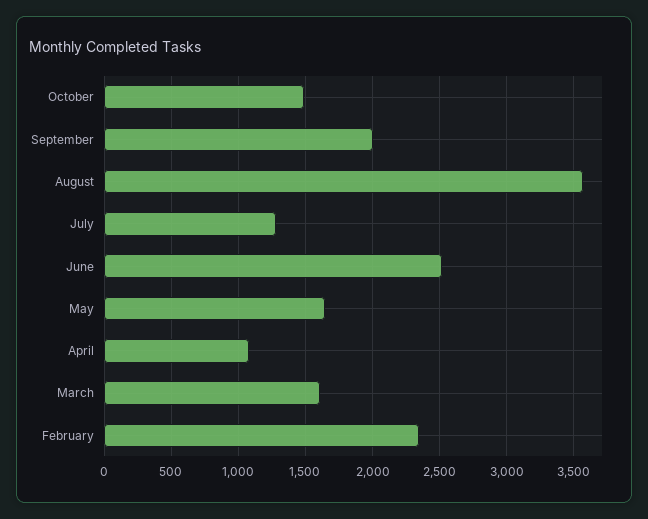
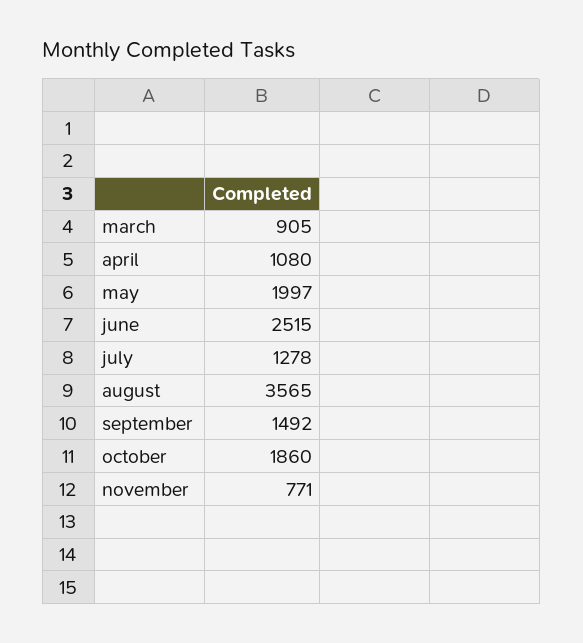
October: 1500 -> 1860
September: 2000 -> 1492
May: 1650 -> 1997
March: 1600 -> 905
February: 2350 -> none
november: none -> 771

